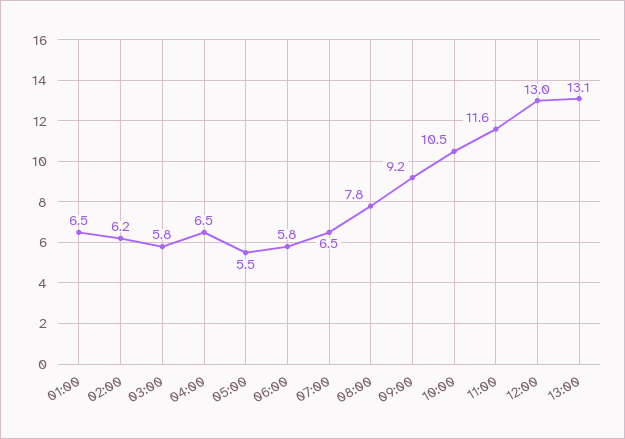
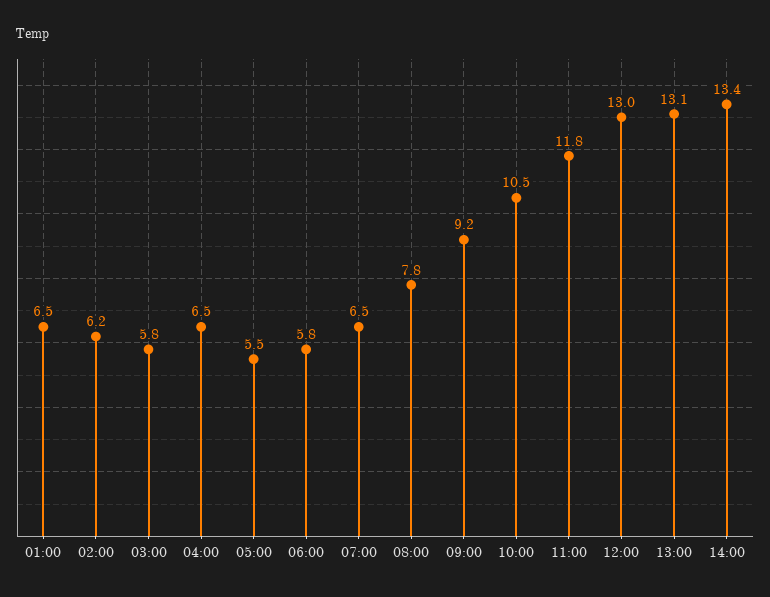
11:00: 11.6 -> 11.8
14:00: none -> 13.4

